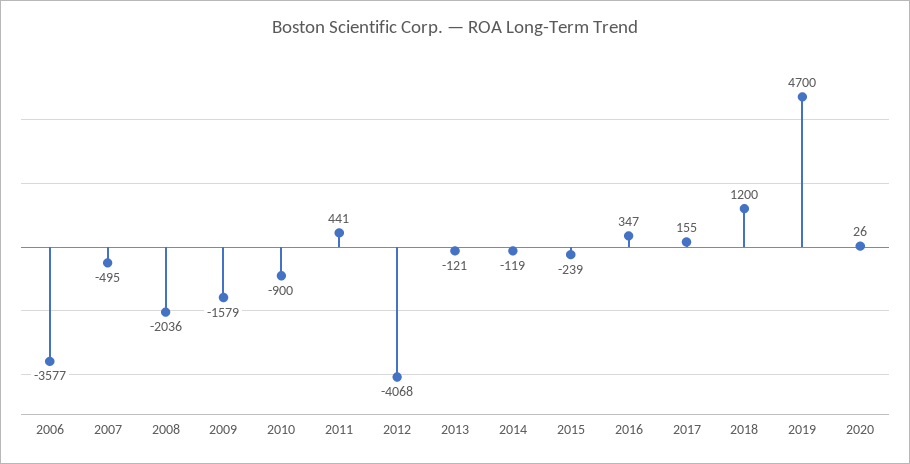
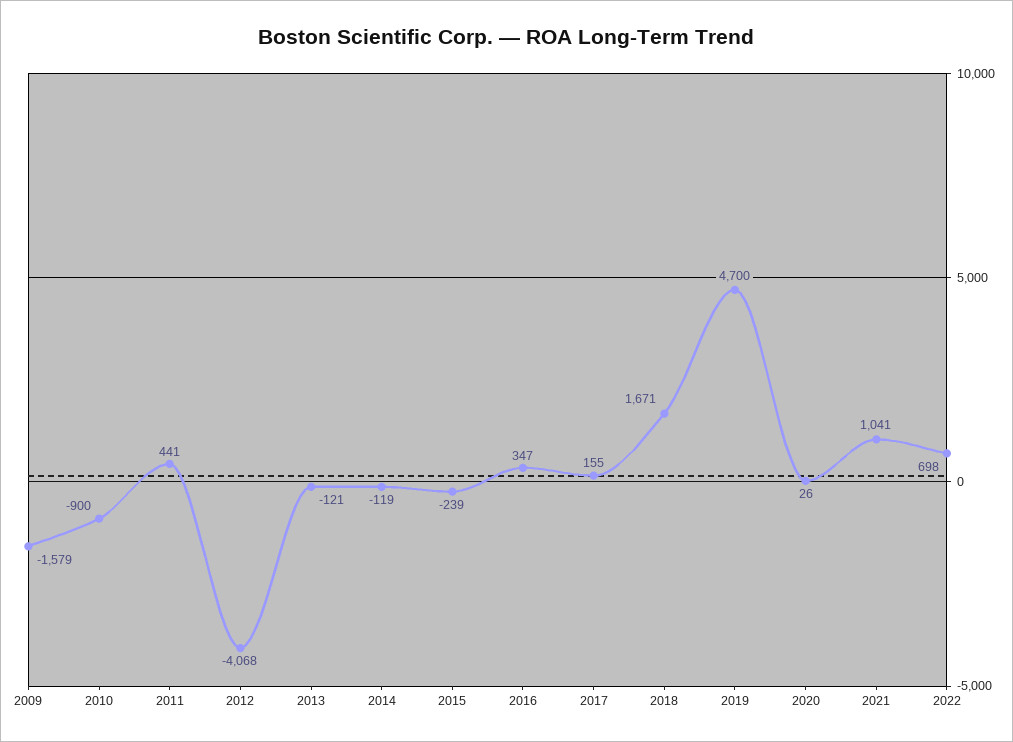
2006: -3577 -> none
2007: -495 -> none
2008: -2036 -> none
2018: 1200 -> 1671
2021: none -> 1041
2022: none -> 698

